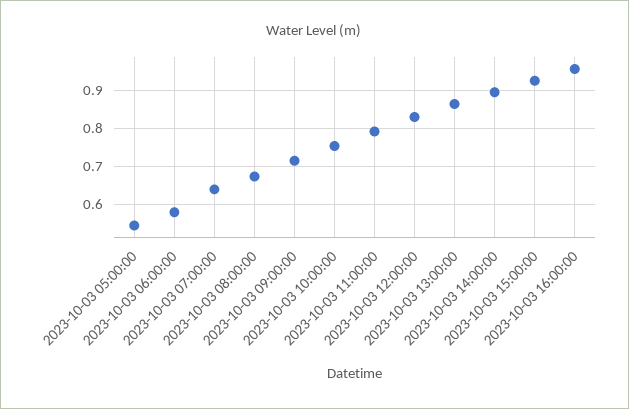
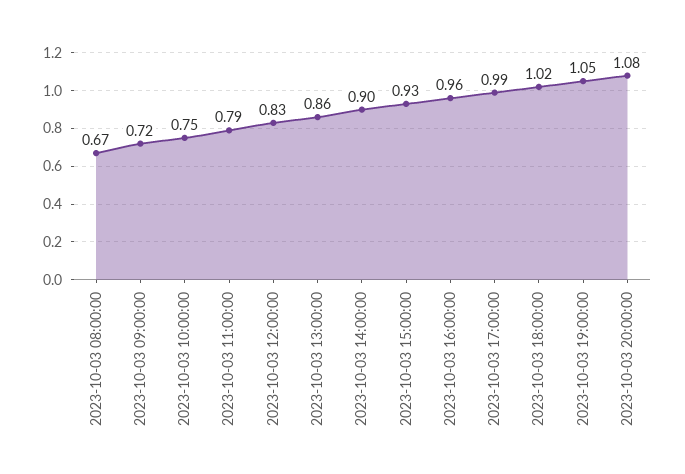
2023-10-03 05:00:00: 0.54 -> none
2023-10-03 06:00:00: 0.58 -> none
2023-10-03 07:00:00: 0.64 -> none
2023-10-03 17:00:00: none -> 0.99
2023-10-03 18:00:00: none -> 1.02
2023-10-03 19:00:00: none -> 1.05
2023-10-03 20:00:00: none -> 1.08

